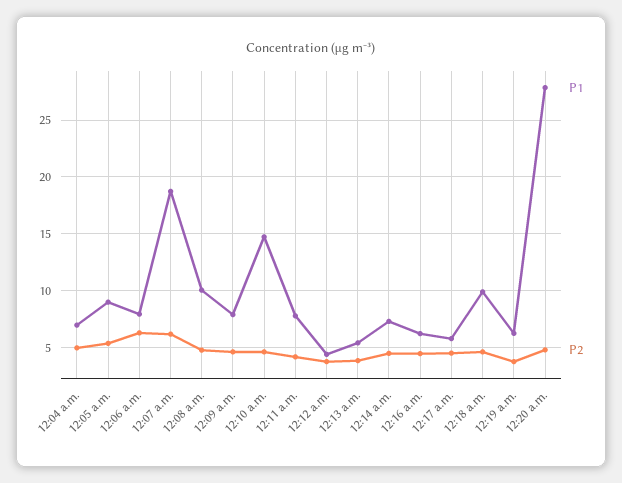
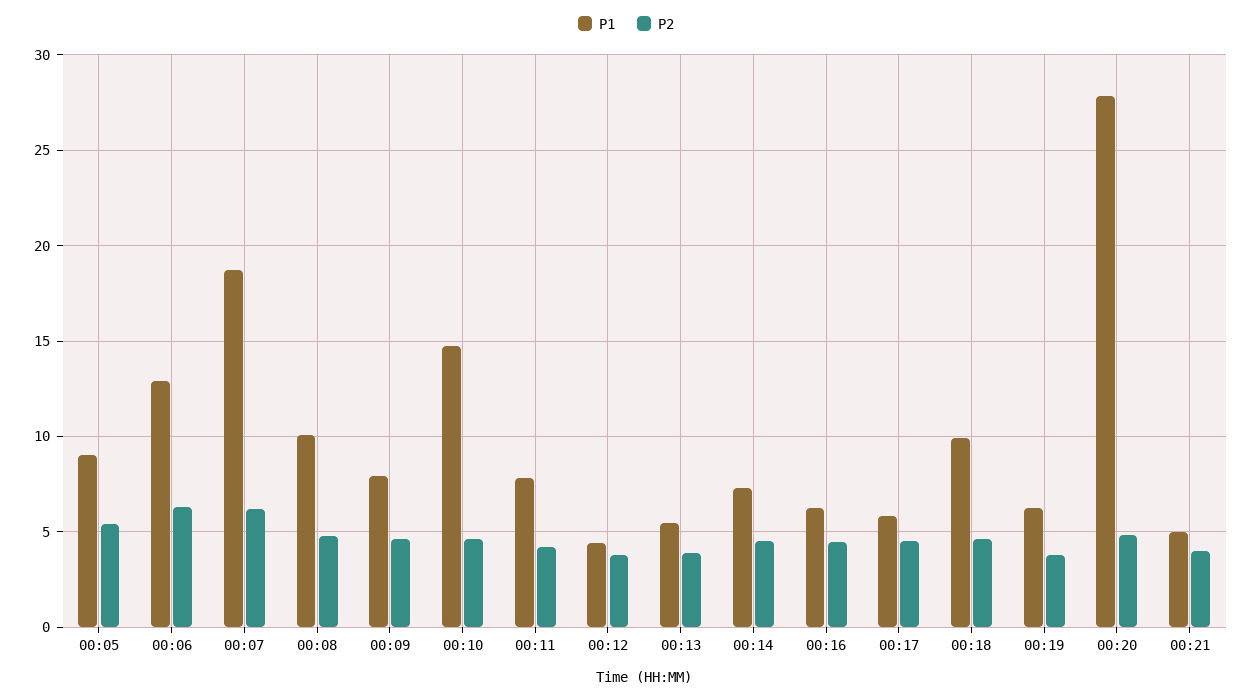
P1, 12:04 a.m.: 7 -> none
P2, 12:04 a.m.: 5 -> none
P1, 12:06 a.m.: 8 -> 13
P1, 00:21: none -> 5
P2, 00:21: none -> 4

